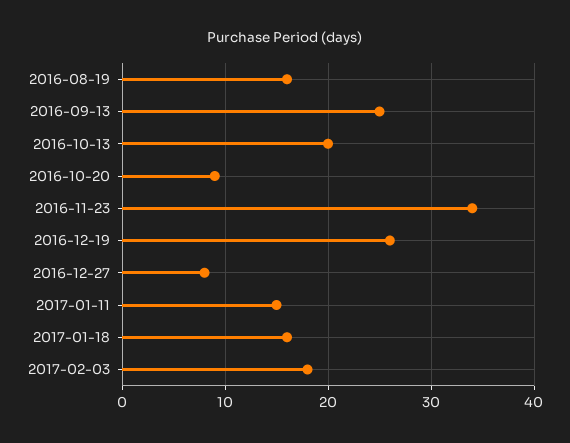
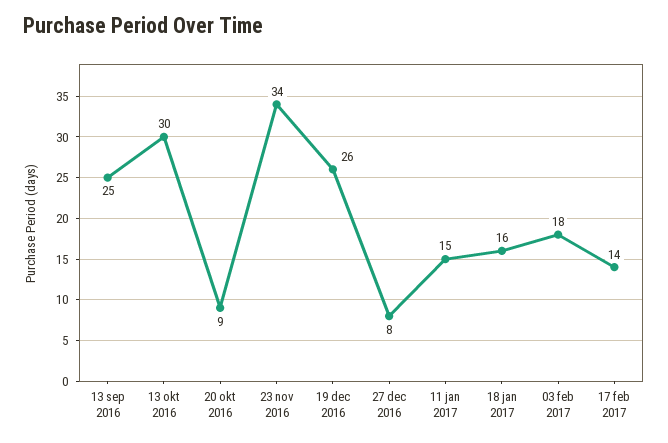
2016-08-19: 16 -> none
2016-10-13: 20 -> 30
17 feb 2017: none -> 14

